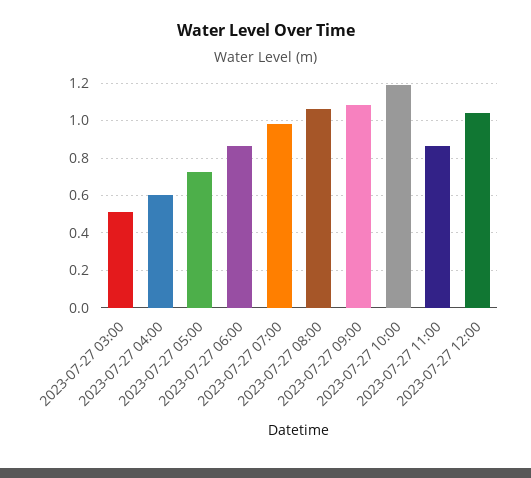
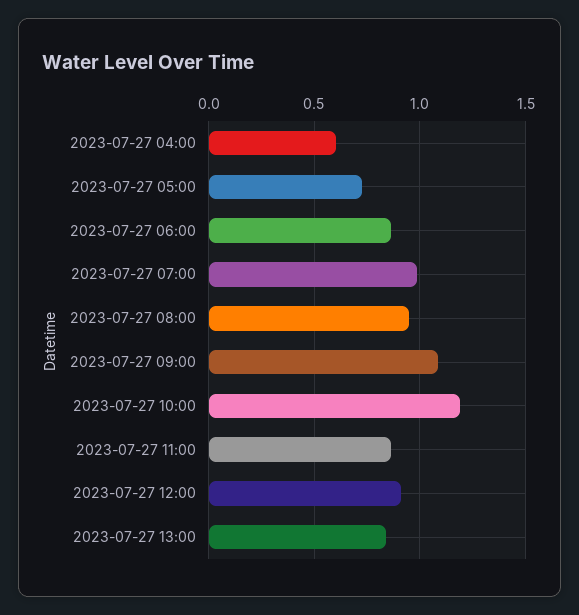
2023-07-27 03:00: 0.5 -> none
2023-07-27 08:00: 1.05 -> 0.95
2023-07-27 12:00: 1.05 -> 0.9
2023-07-27 13:00: none -> 0.85

